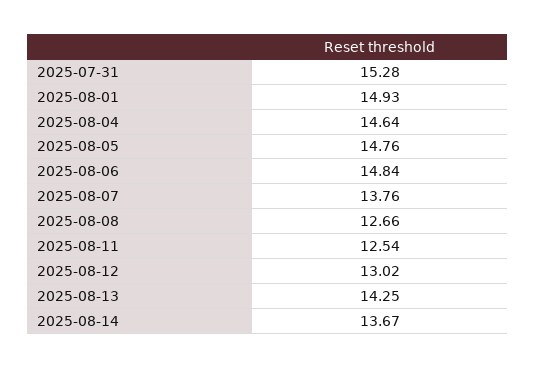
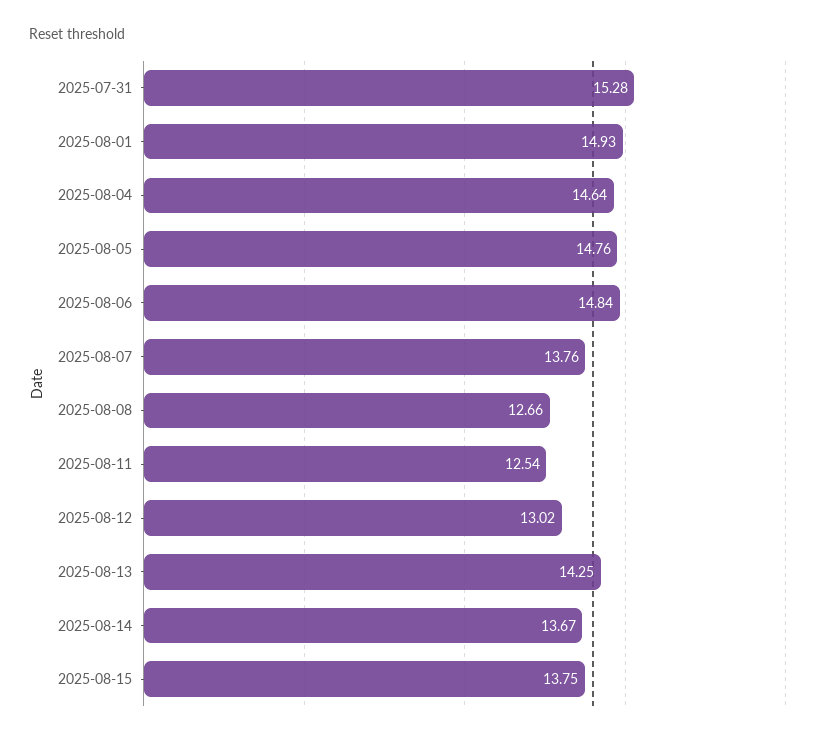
2025-08-15: none -> 13.75

